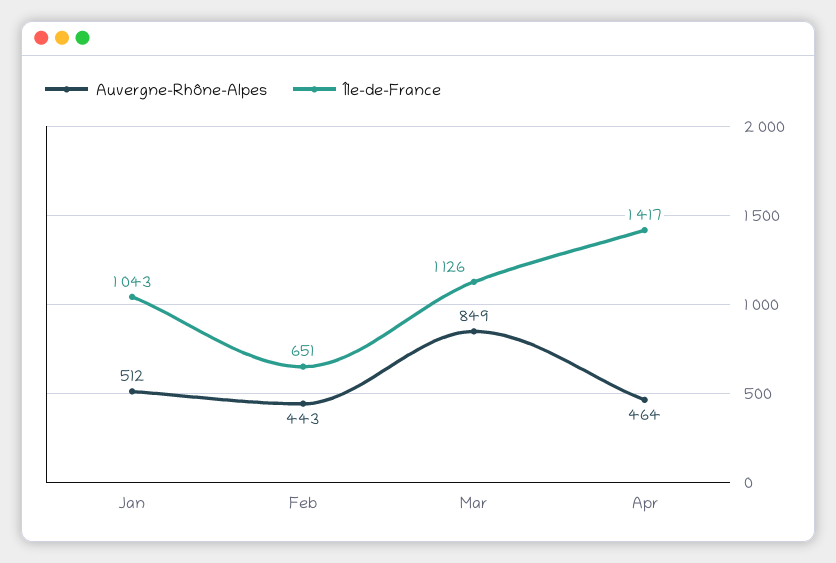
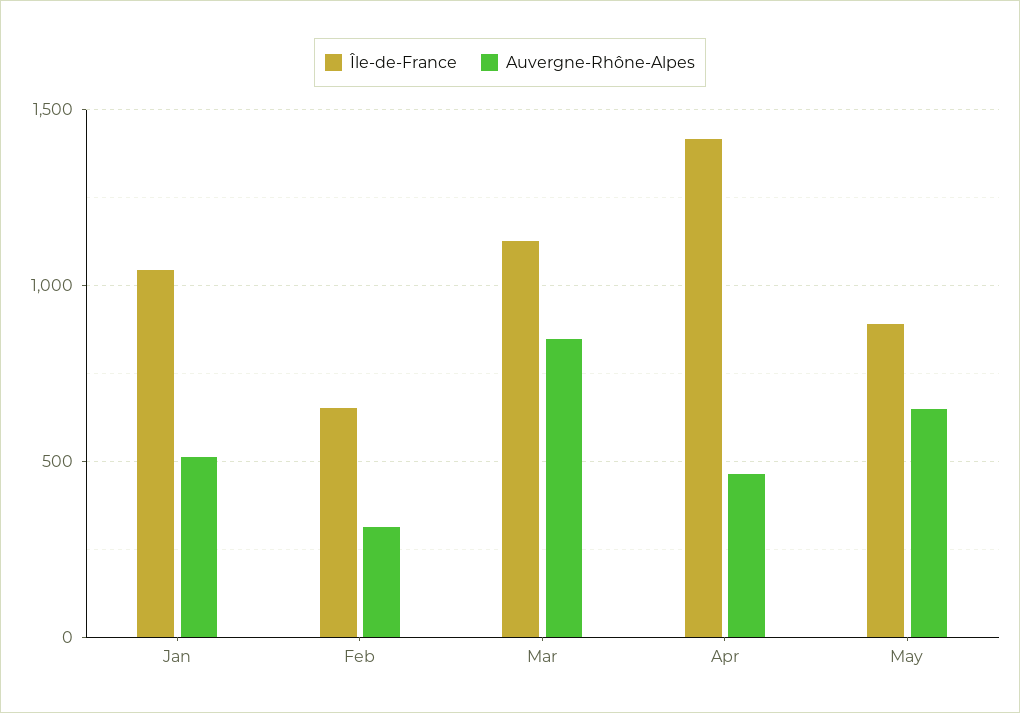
Auvergne-Rhône-Alpes, Feb: 443 -> 300
Île-de-France, May: none -> 900
Auvergne-Rhône-Alpes, May: none -> 650

